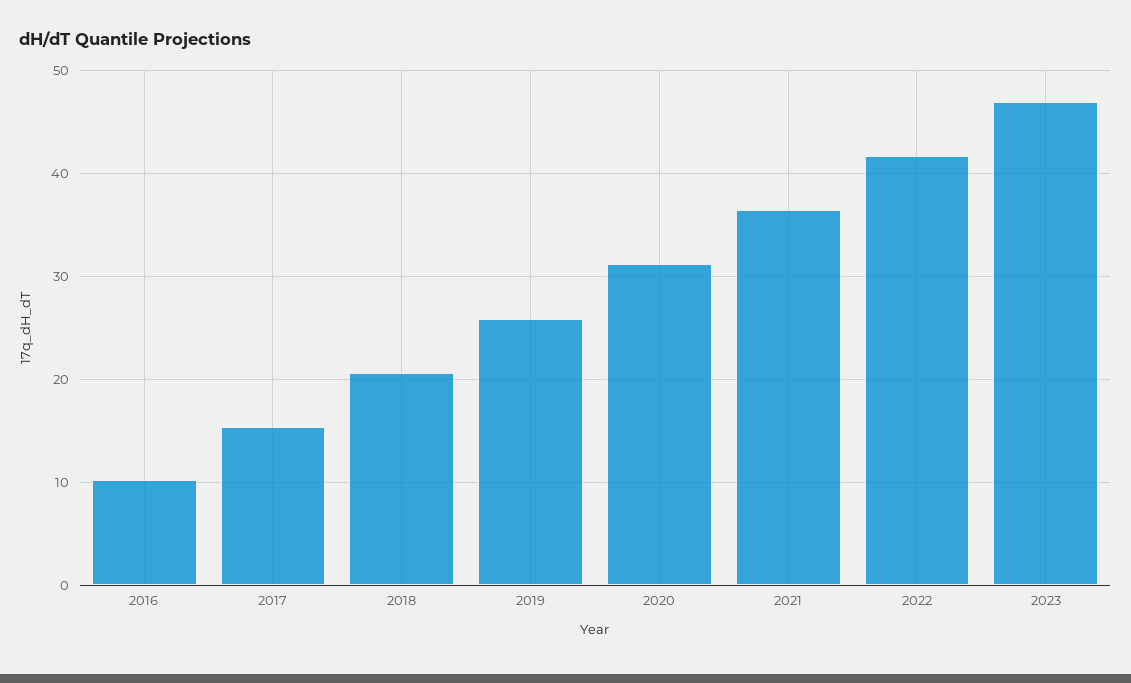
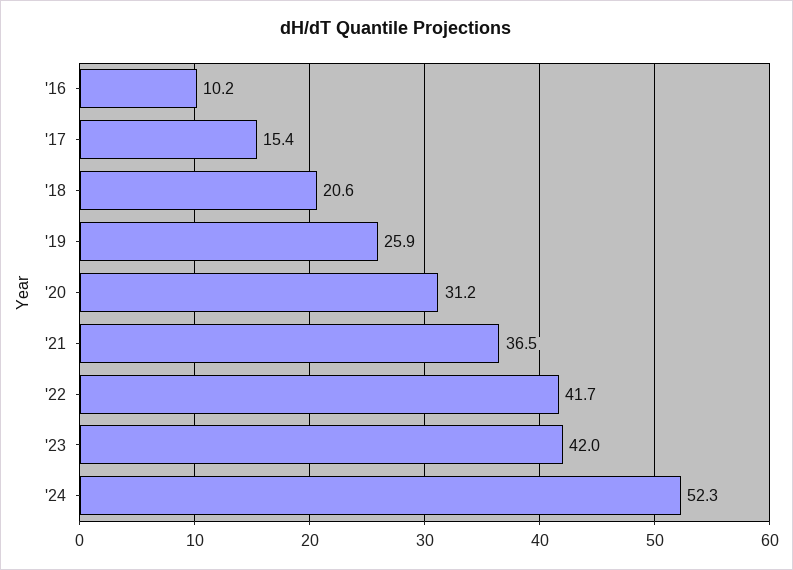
2023: 47 -> 42
'24: none -> 52.3

